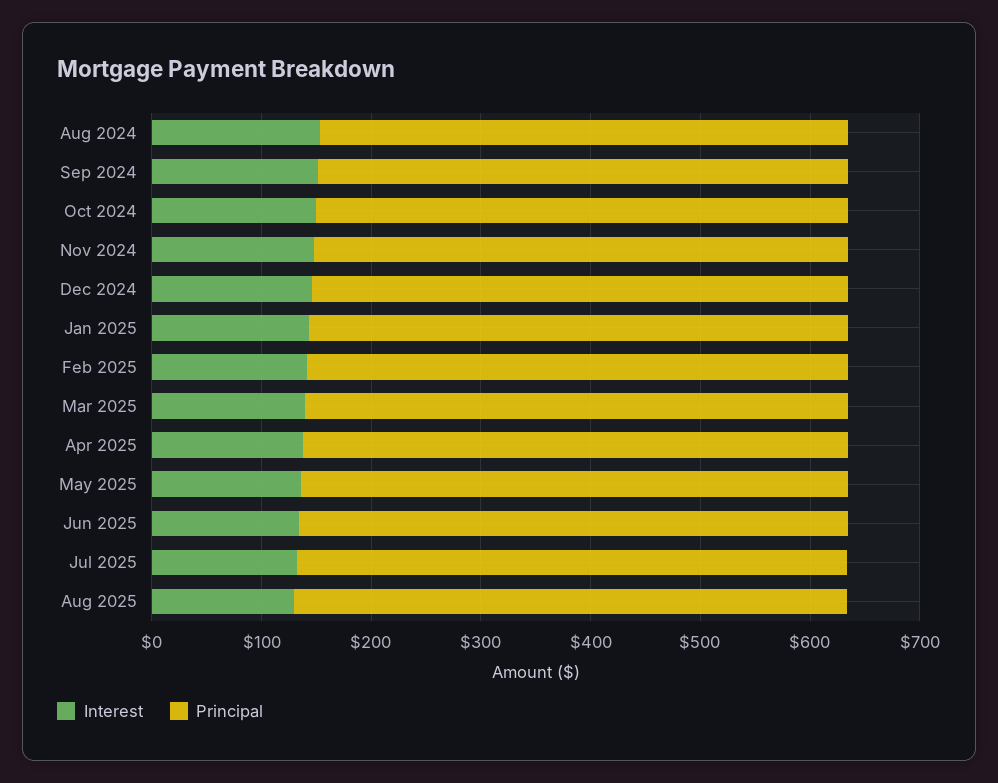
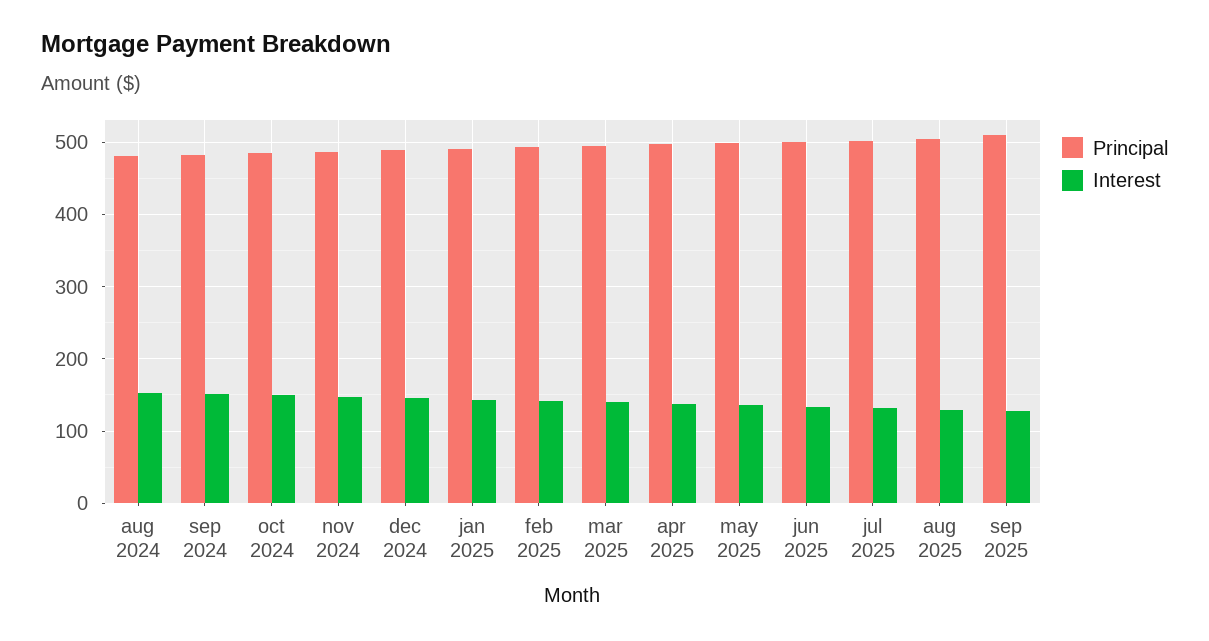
Principal, sep 2025: none -> 510
Interest, sep 2025: none -> 130

